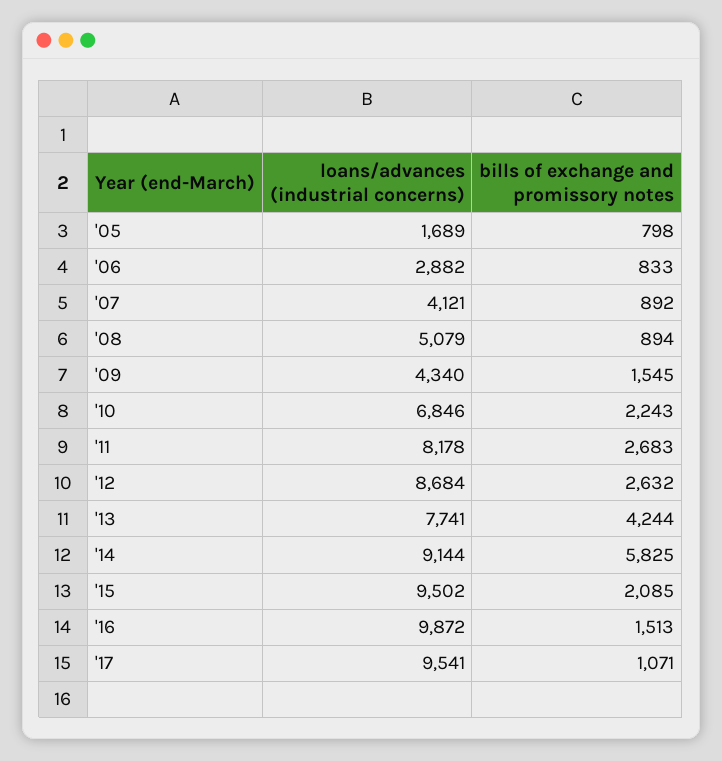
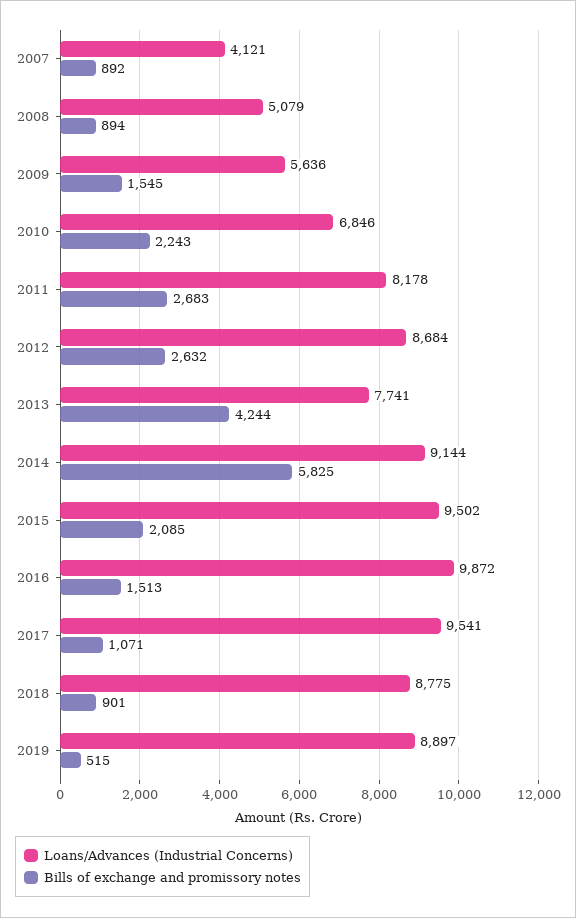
loans/advances (industrial concerns), '05: 1689 -> none
bills of exchange and promissory notes, '05: 798 -> none
loans/advances (industrial concerns), '06: 2882 -> none
bills of exchange and promissory notes, '06: 833 -> none
loans/advances (industrial concerns), '09: 4340 -> 5636
loans/advances (industrial concerns), 2018: none -> 8775
bills of exchange and promissory notes, 2018: none -> 901
loans/advances (industrial concerns), 2019: none -> 8897
bills of exchange and promissory notes, 2019: none -> 515

